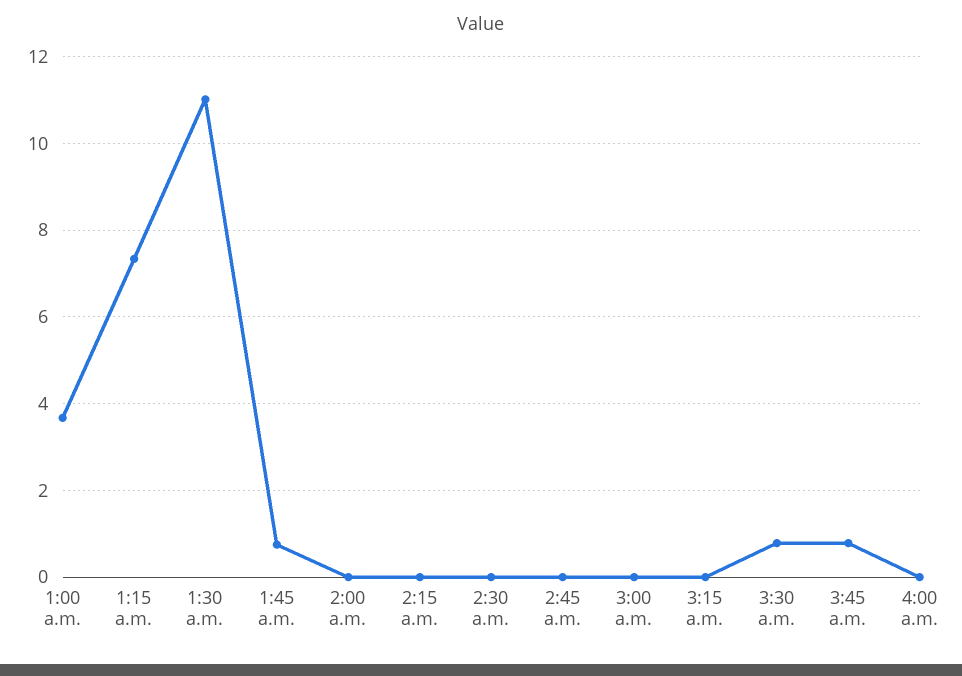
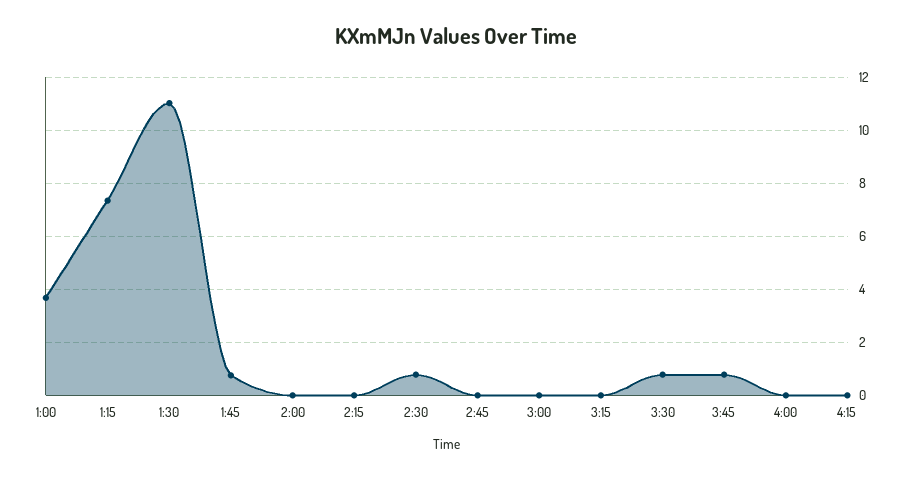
2:30 a.m.: 0 -> 0.75
4:15: none -> 0

